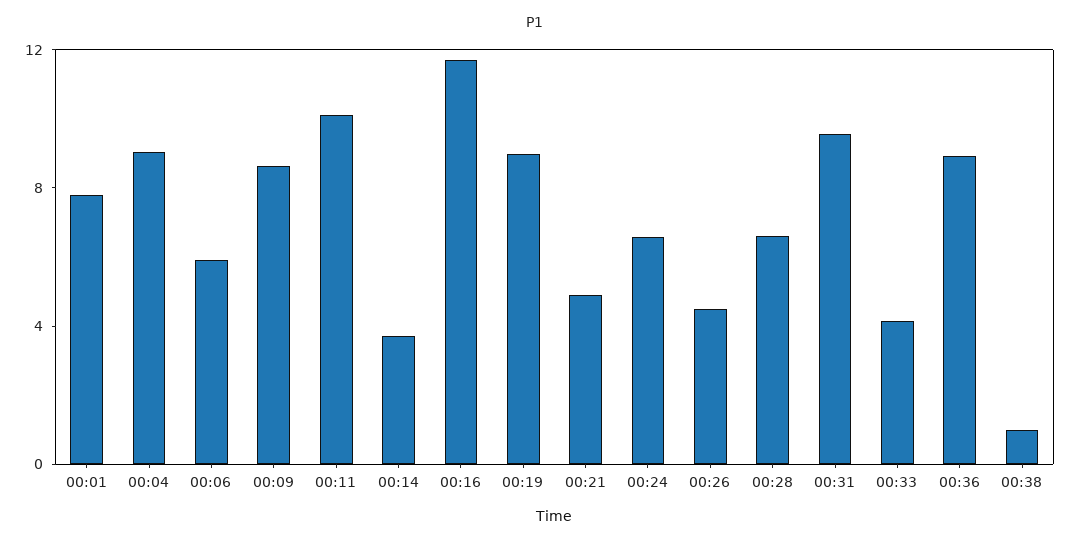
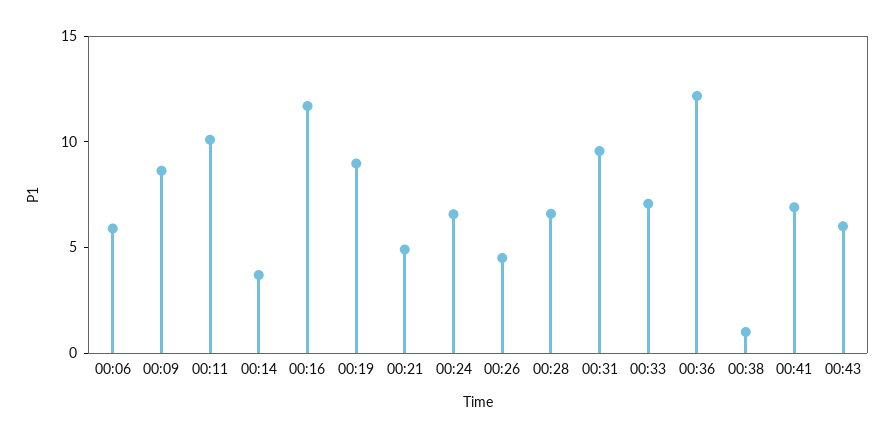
00:01: 8 -> none
00:04: 9 -> none
00:33: 4 -> 7
00:36: 9 -> 12
00:41: none -> 7
00:43: none -> 6

